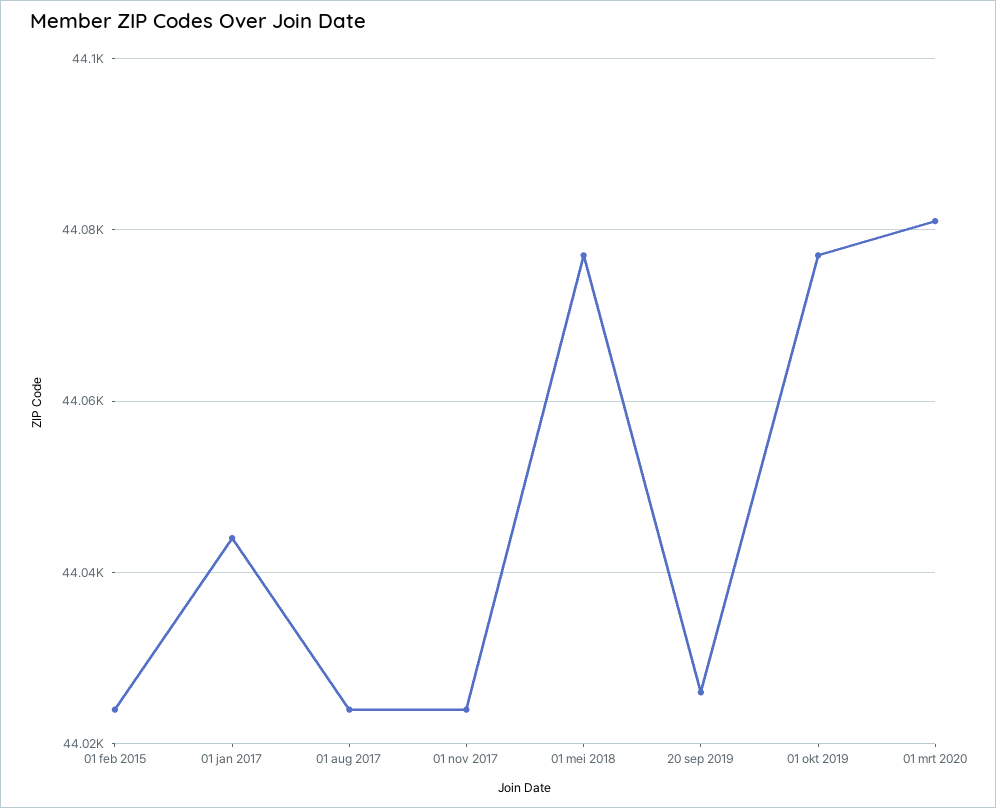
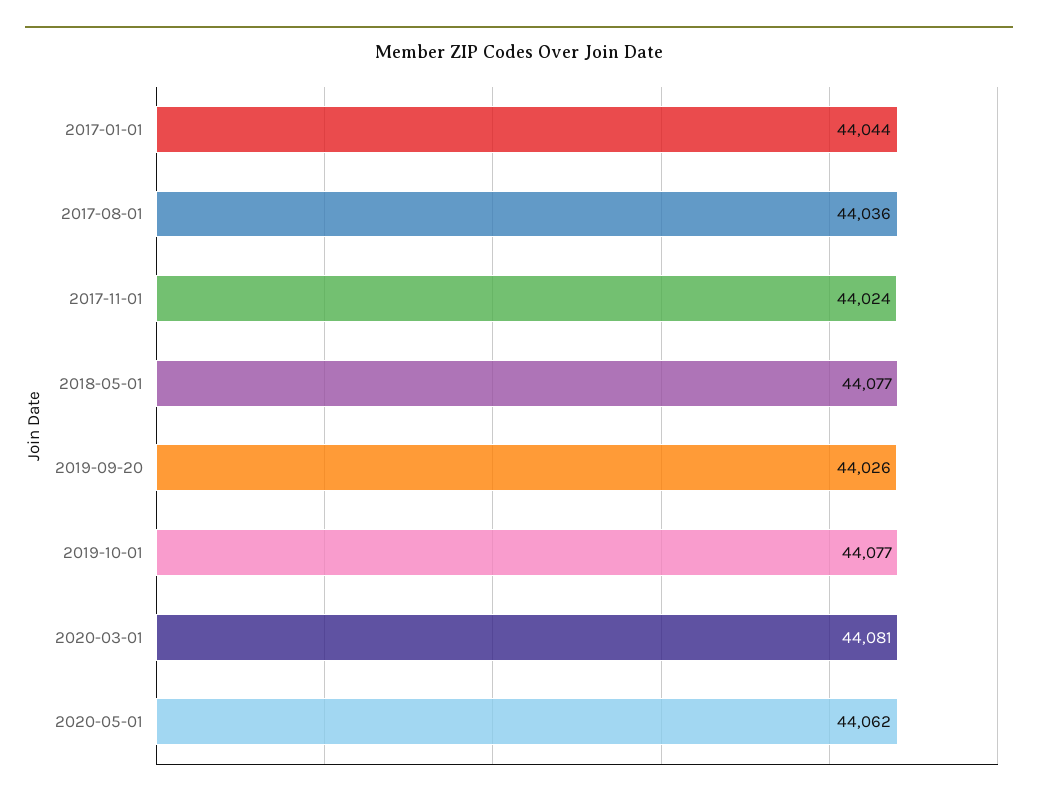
01 feb 2015: 44025 -> none
01 aug 2017: 44025 -> 44036
2020-05-01: none -> 44062

